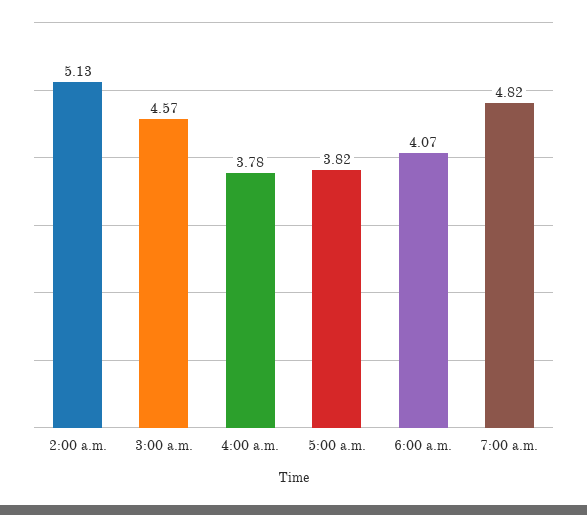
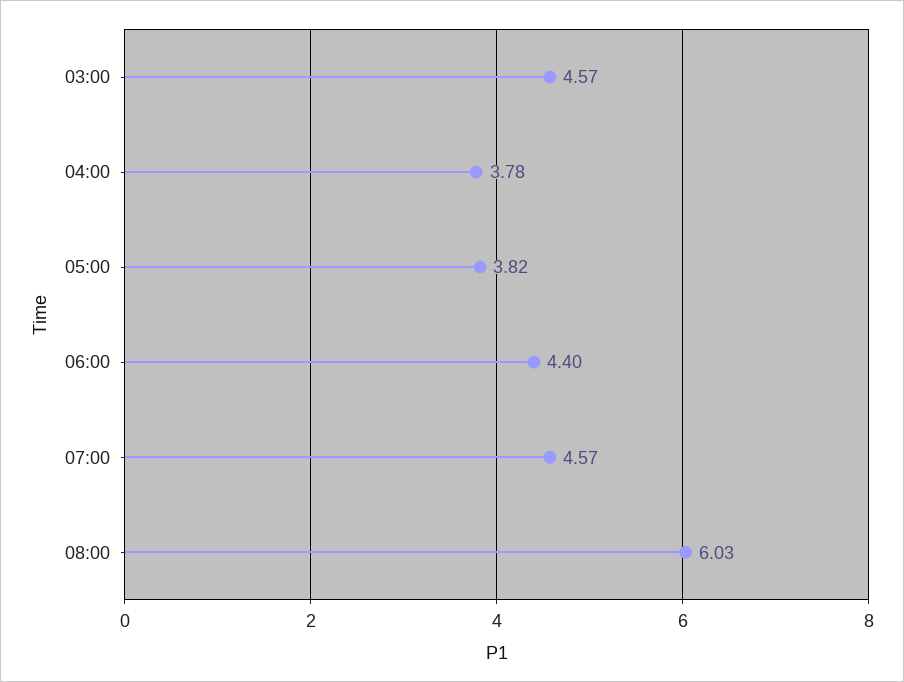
2:00 a.m.: 5.13 -> none
6:00 a.m.: 4.07 -> 4.4
7:00 a.m.: 4.82 -> 4.57
08:00: none -> 6.03

